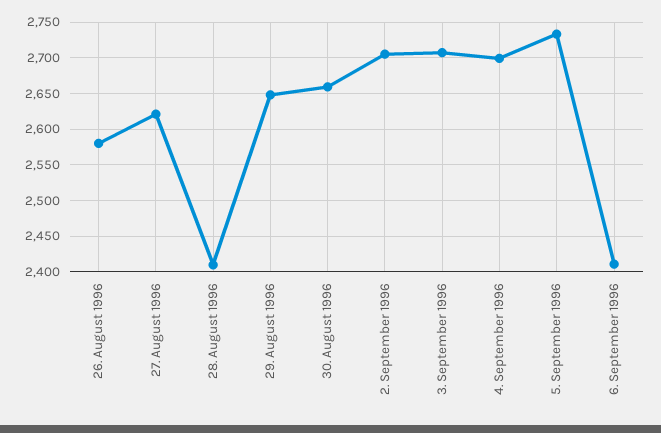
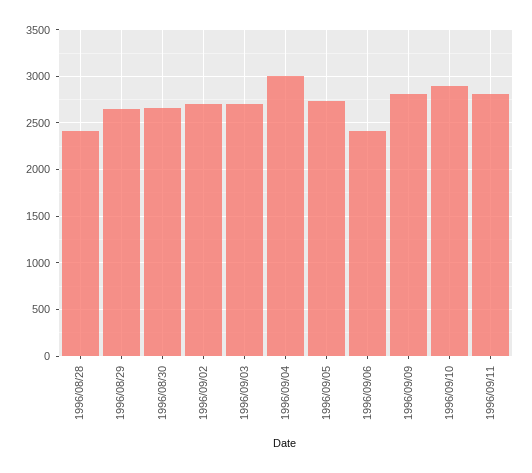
26. August 1996: 2580 -> none
27. August 1996: 2620 -> none
4. September 1996: 2700 -> 3000
1996/09/09: none -> 2800
1996/09/10: none -> 2900
1996/09/11: none -> 2800

